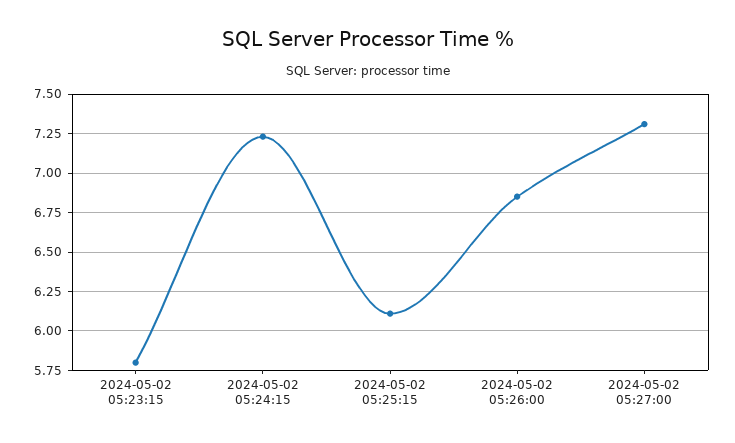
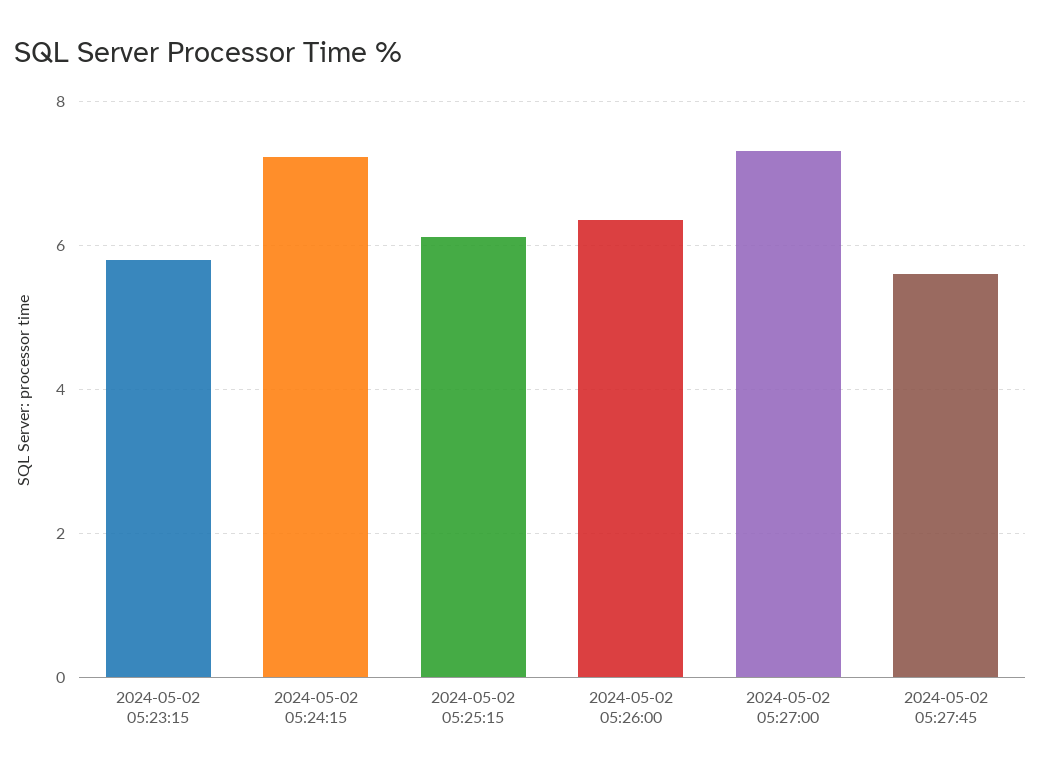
2024-05-02 05:26:00: 6.85 -> 6.4
2024-05-02 05:27:45: none -> 5.6

